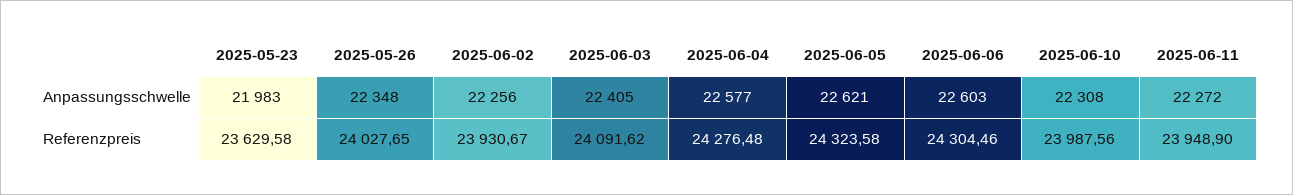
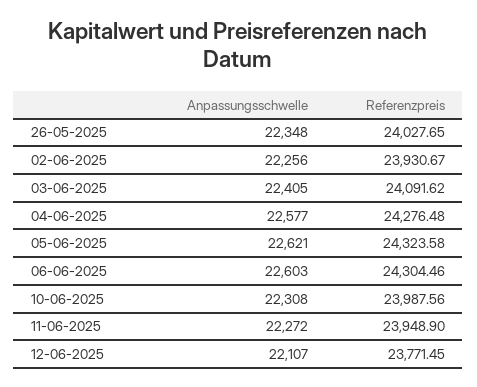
2025-05-23, Anpassungsschwelle: 21983 -> none
2025-05-23, Referenzpreis: 23629.58 -> none
12-06-2025, Anpassungsschwelle: none -> 22107
12-06-2025, Referenzpreis: none -> 23771.45

